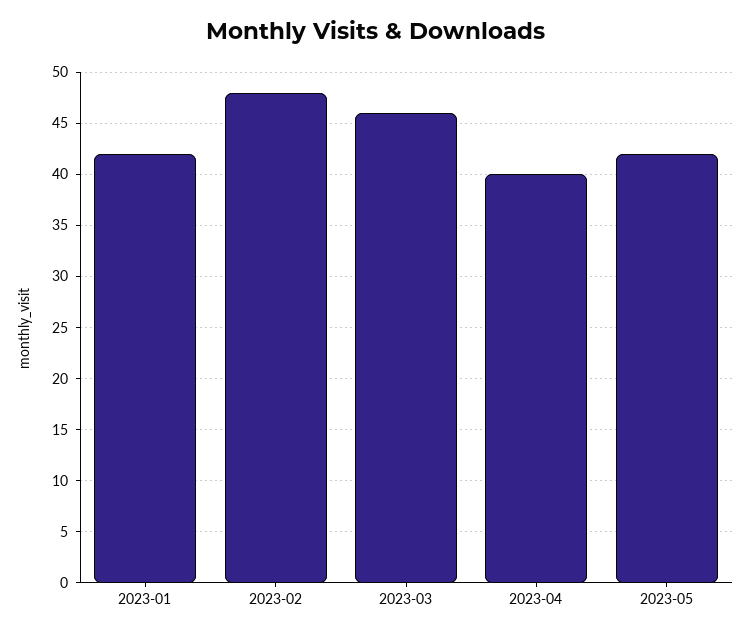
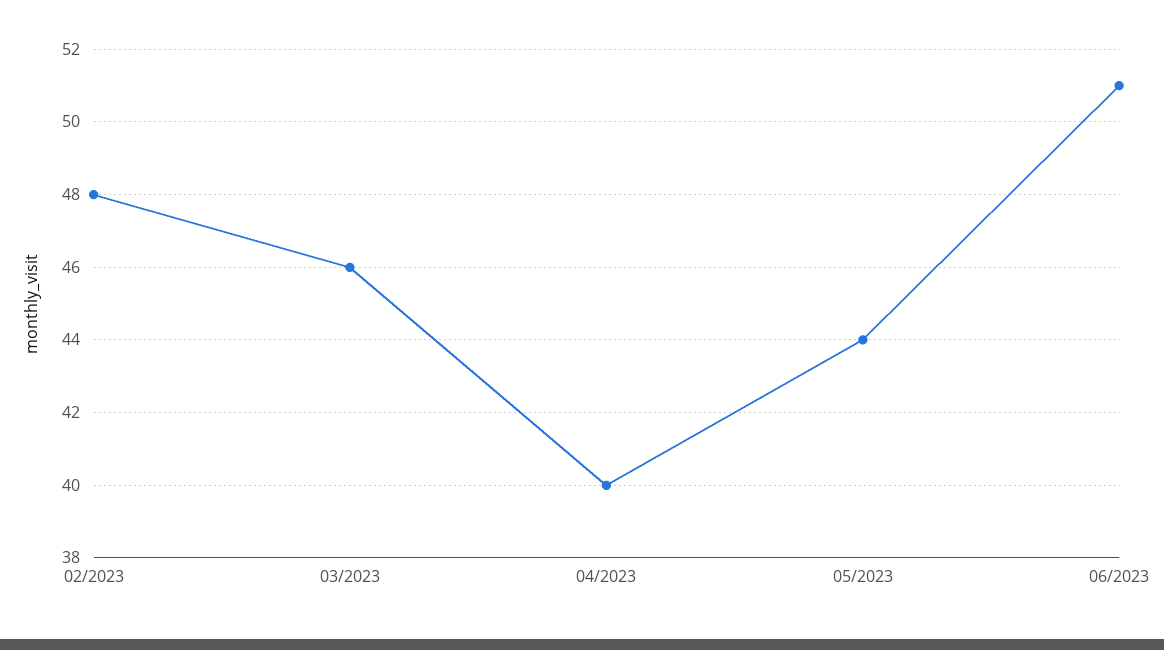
2023-01: 42 -> none
2023-05: 42 -> 44
06/2023: none -> 51

